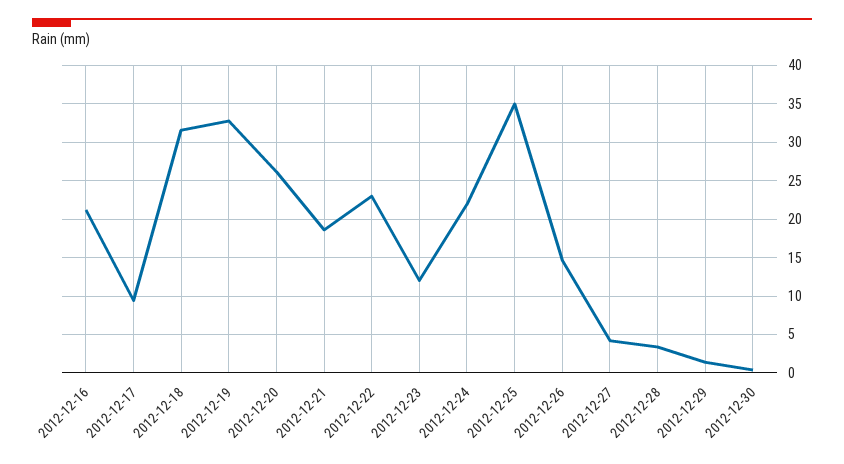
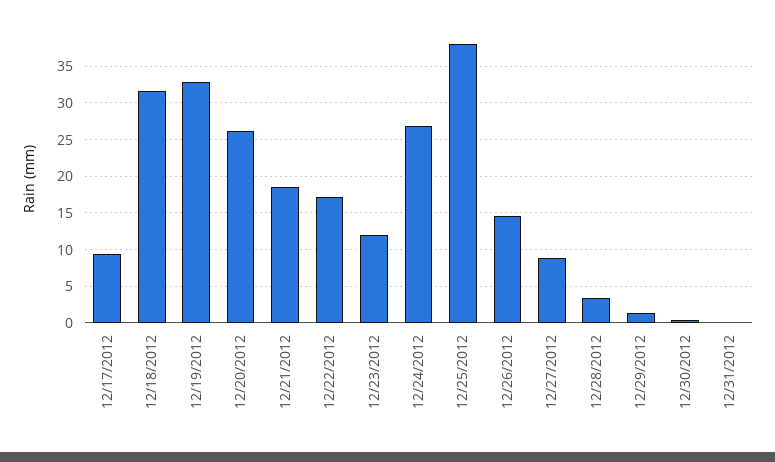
2012-12-16: 21 -> none
2012-12-22: 23 -> 17
2012-12-24: 22 -> 27
2012-12-25: 35 -> 38
2012-12-27: 4 -> 9
12/31/2012: none -> 0

